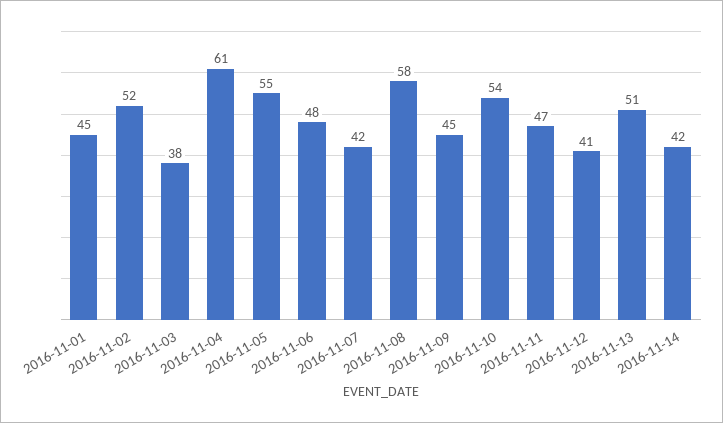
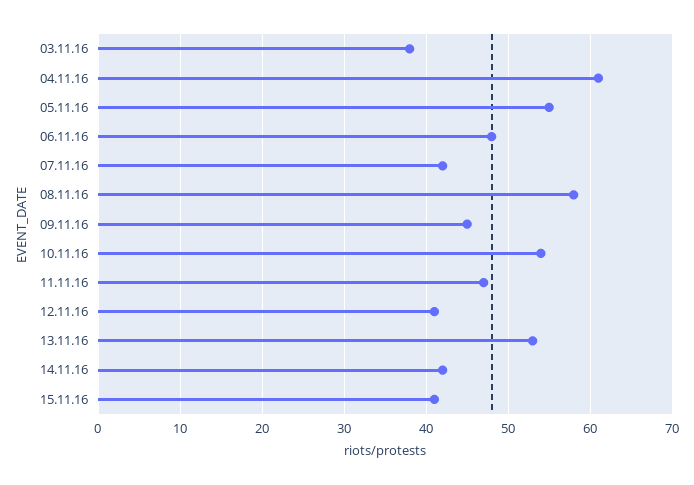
2016-11-01: 45 -> none
2016-11-02: 52 -> none
2016-11-13: 51 -> 53
15.11.16: none -> 41

